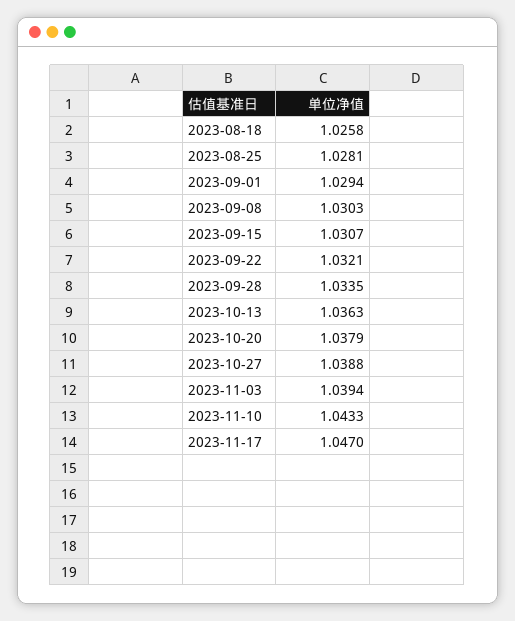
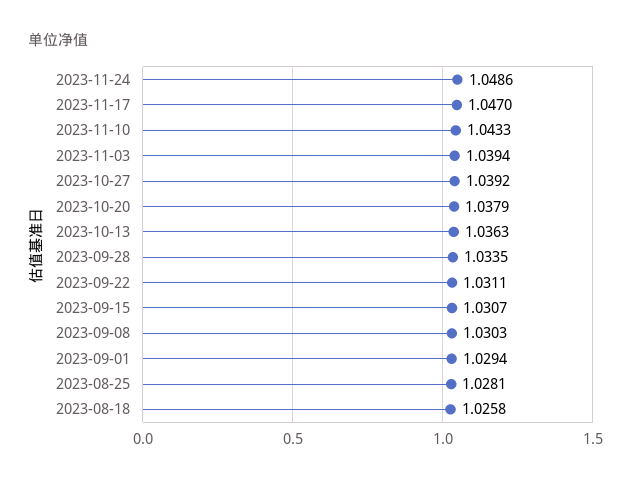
2023-09-22: 1.0321 -> 1.0311
2023-10-27: 1.0388 -> 1.0392
2023-11-24: none -> 1.0486

